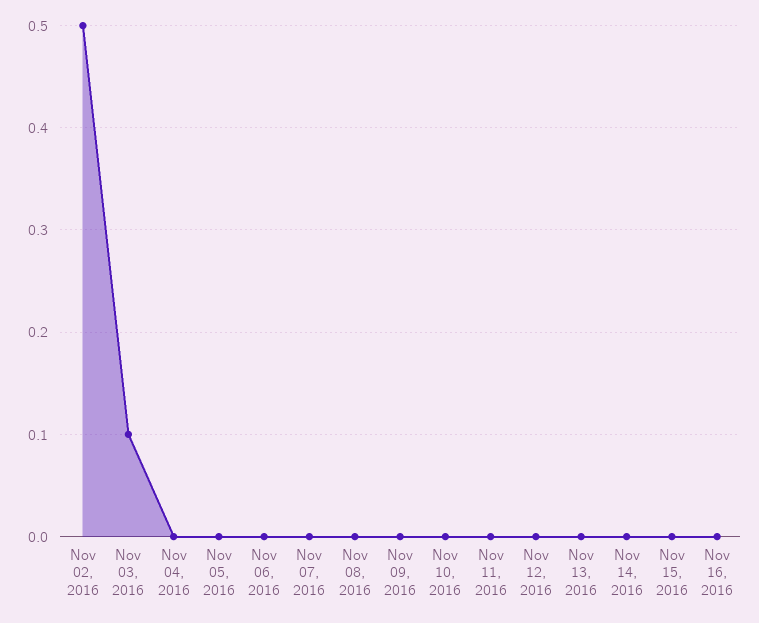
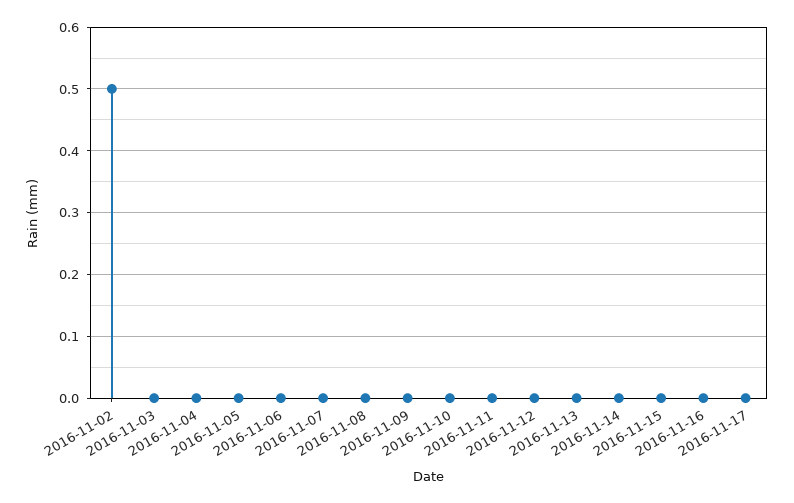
Nov 03, 2016: 0.1 -> 0
2016-11-17: none -> 0

